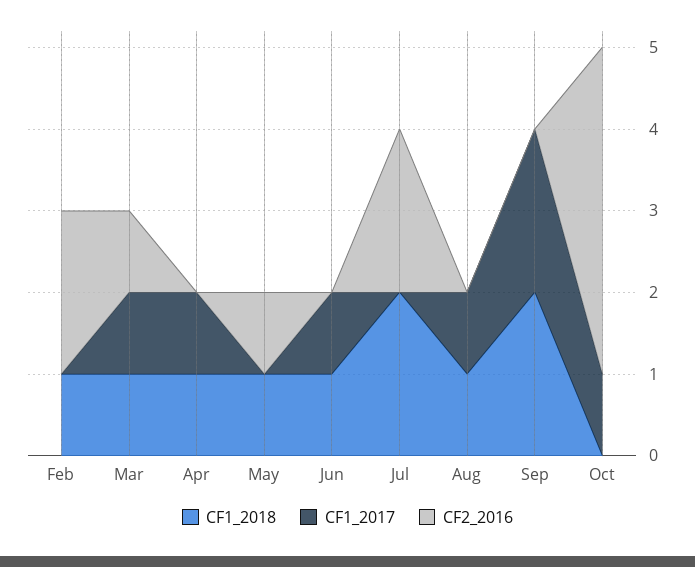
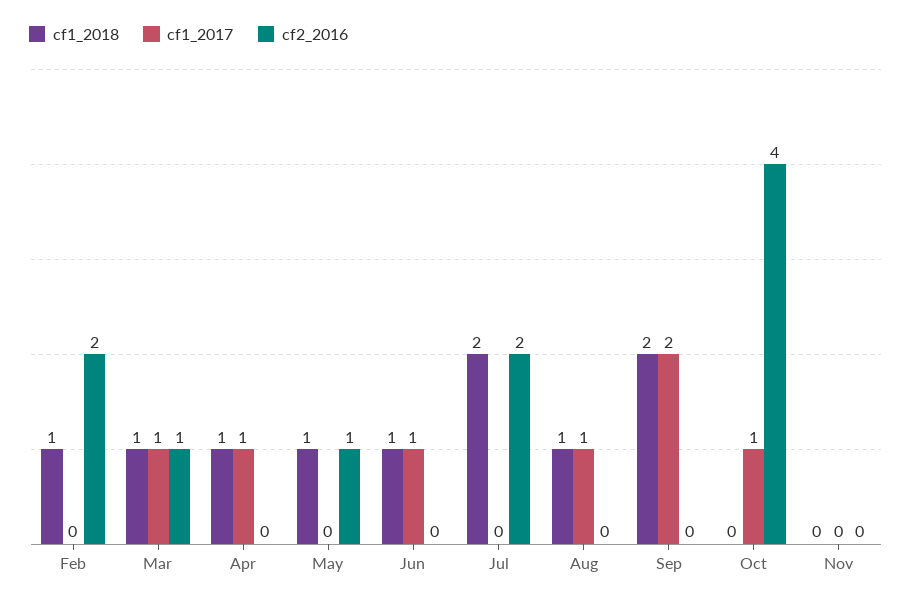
CF1_2018, Nov: none -> 0
CF1_2017, Nov: none -> 0
CF2_2016, Nov: none -> 0

